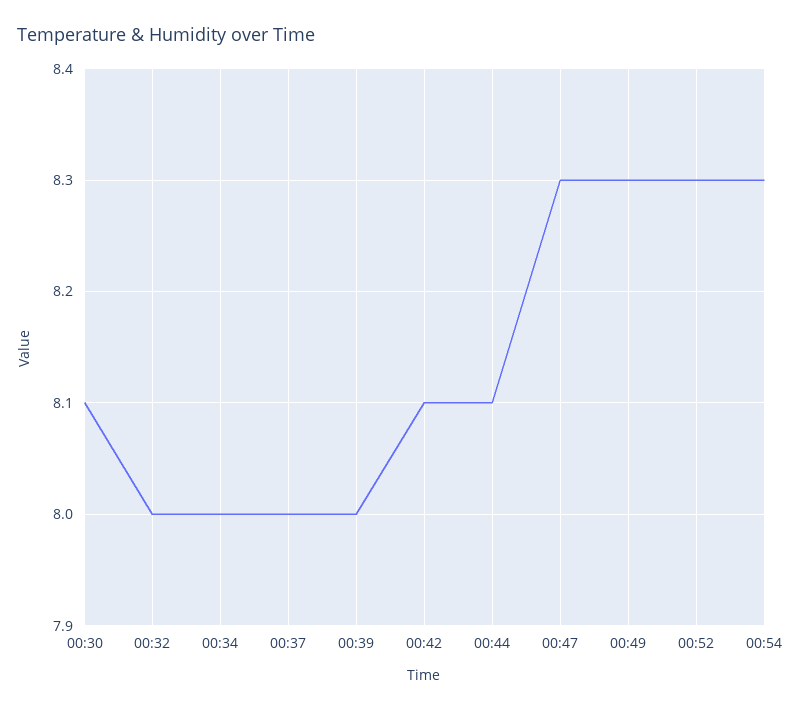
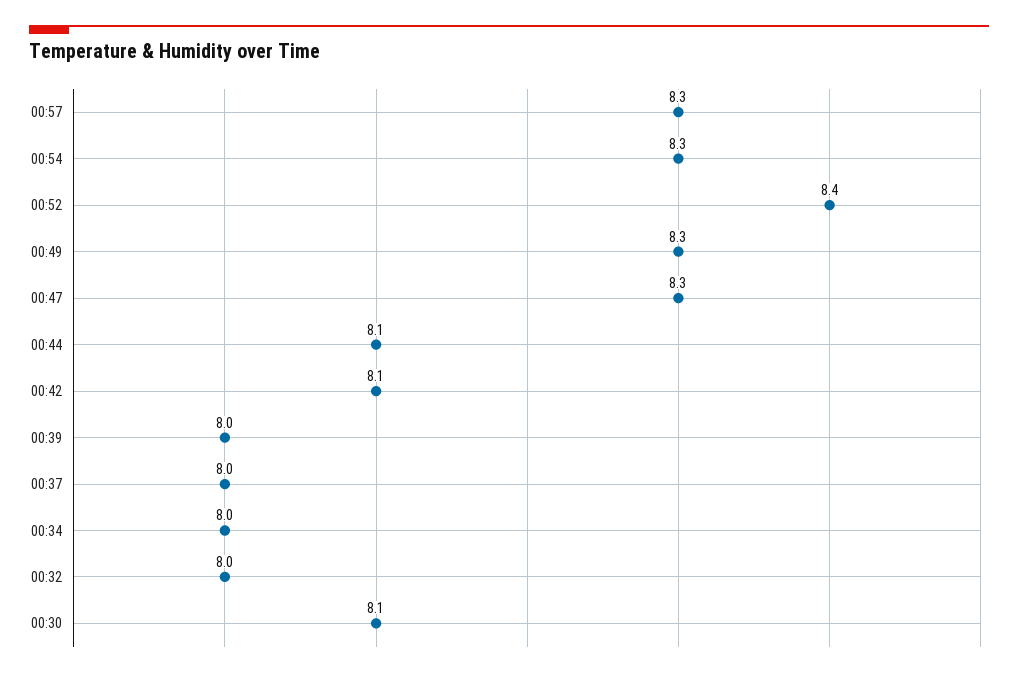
00:52: 8.3 -> 8.4
00:57: none -> 8.3

